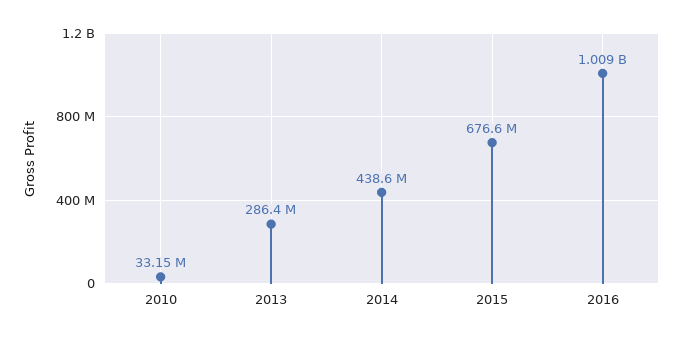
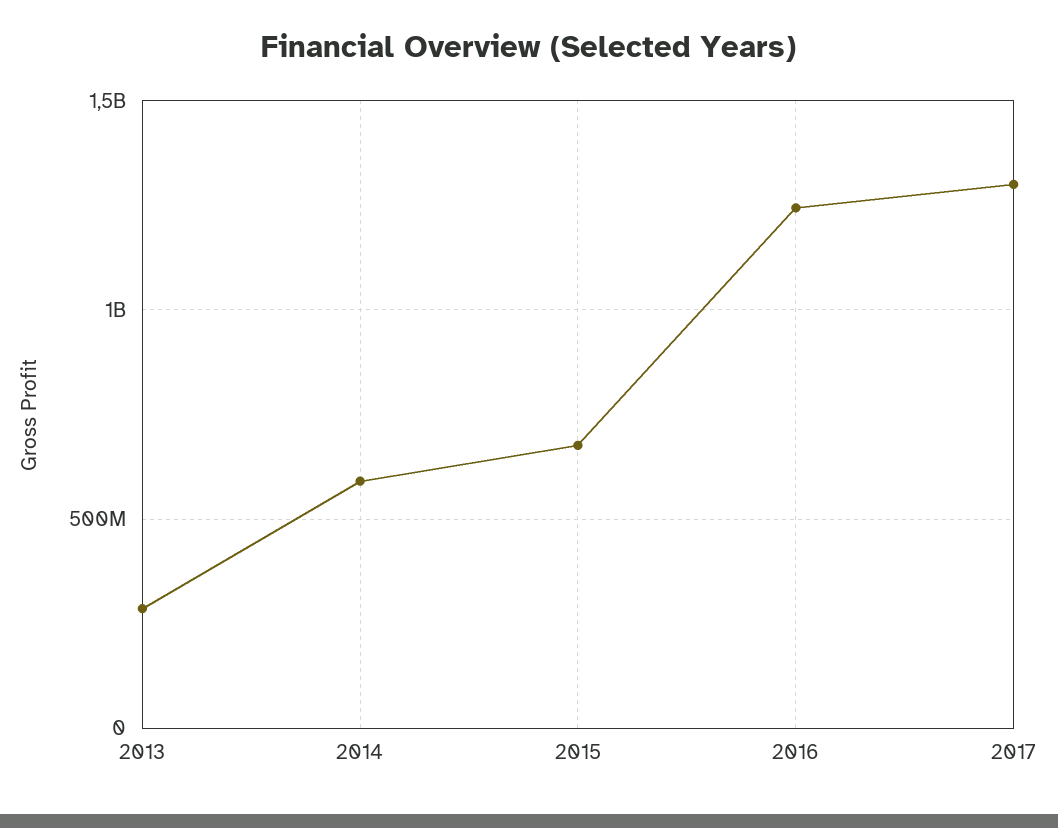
2010: 33150000 -> none
2014: 438600000 -> 600000000
2016: 1009000000 -> 1250000000
2017: none -> 1300000000

